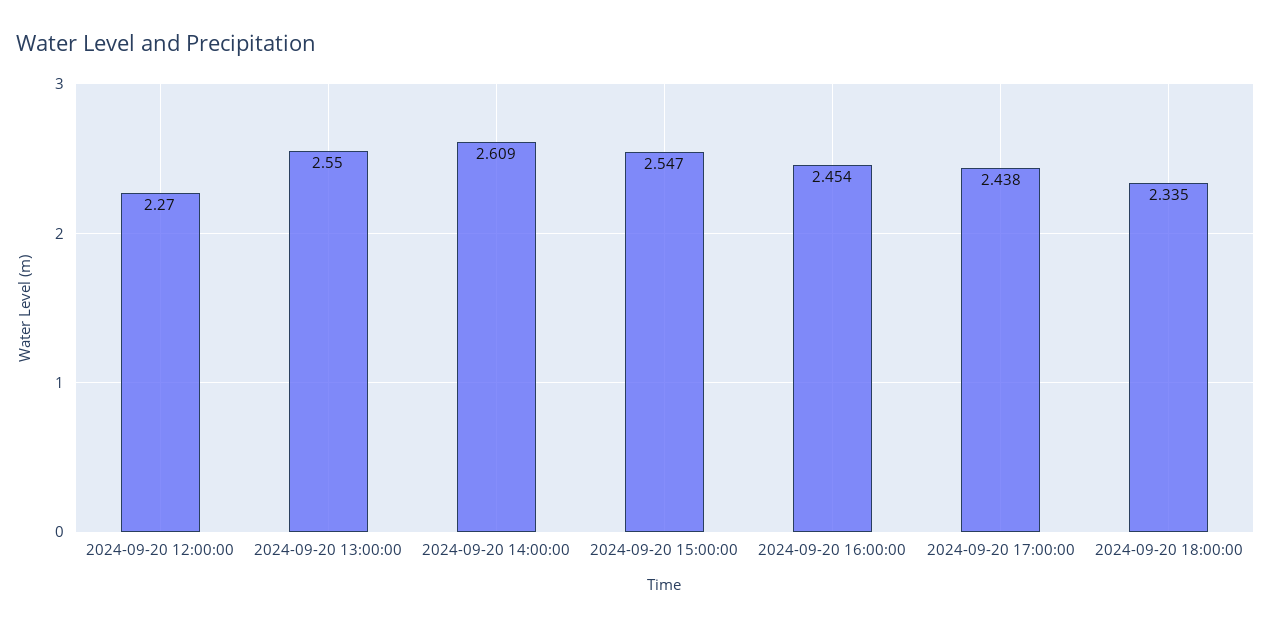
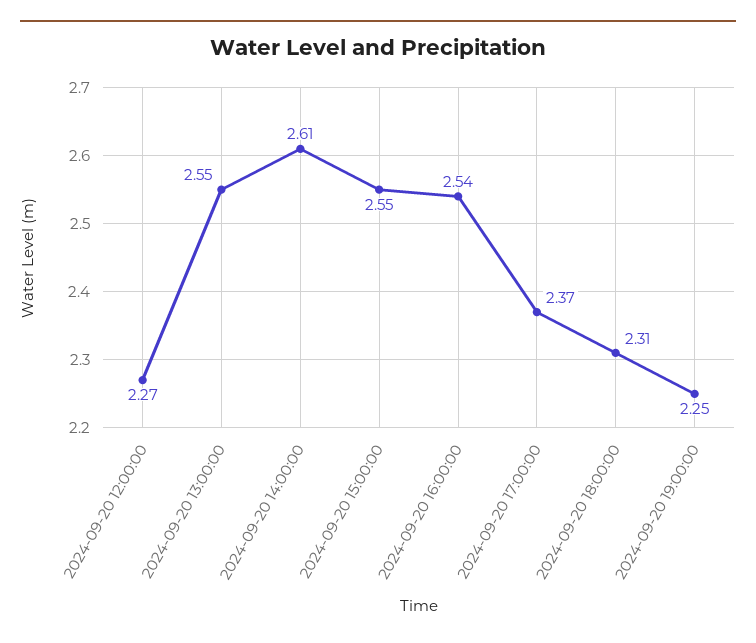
2024-09-20 16:00:00: 2.454 -> 2.54
2024-09-20 17:00:00: 2.438 -> 2.37
2024-09-20 18:00:00: 2.335 -> 2.31
2024-09-20 19:00:00: none -> 2.25

